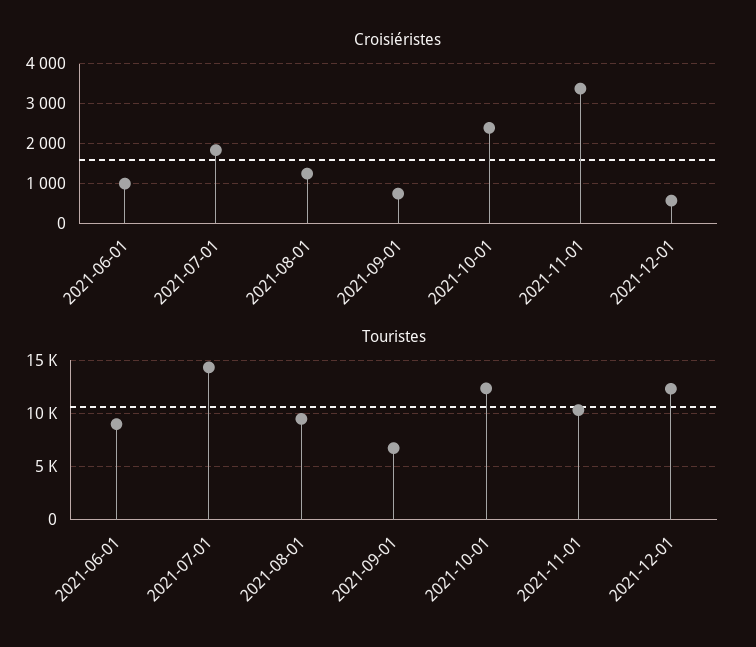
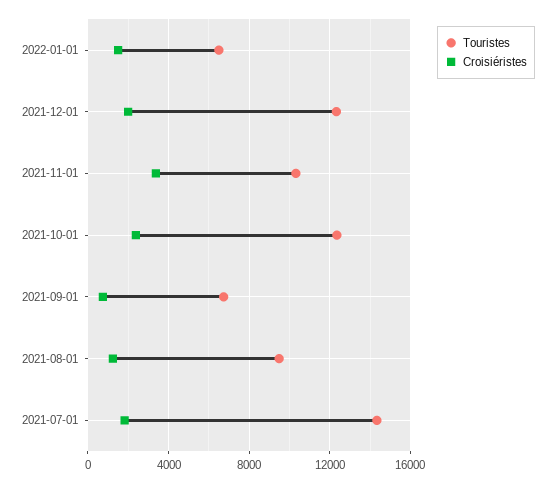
Croisiéristes, 2021-06-01: 1000 -> none
Croisiéristes, 2021-12-01: 600 -> 2000
Touristes, 2021-06-01: 9000 -> none
Touristes, 2022-01-01: none -> 6500
Croisiéristes, 2022-01-01: none -> 1500

